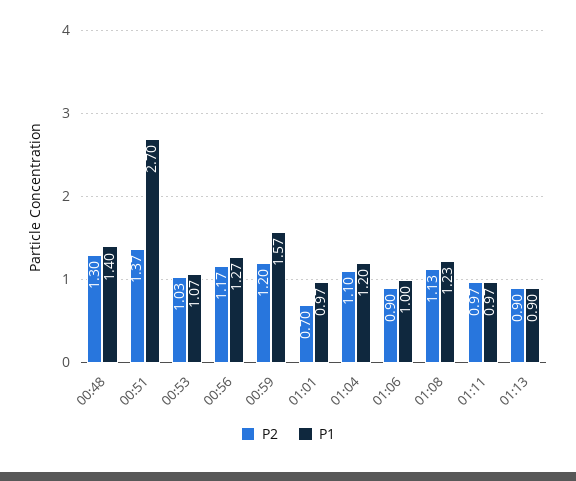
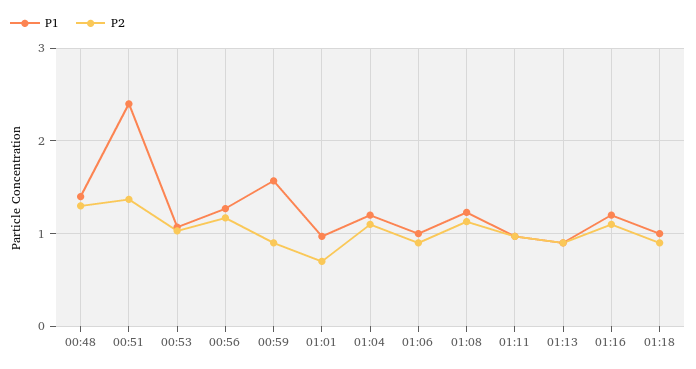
P1, 00:51: 2.7 -> 2.4
P2, 00:59: 1.2 -> 0.9
P1, 01:16: none -> 1.2
P2, 01:16: none -> 1.1
P1, 01:18: none -> 1
P2, 01:18: none -> 0.9

